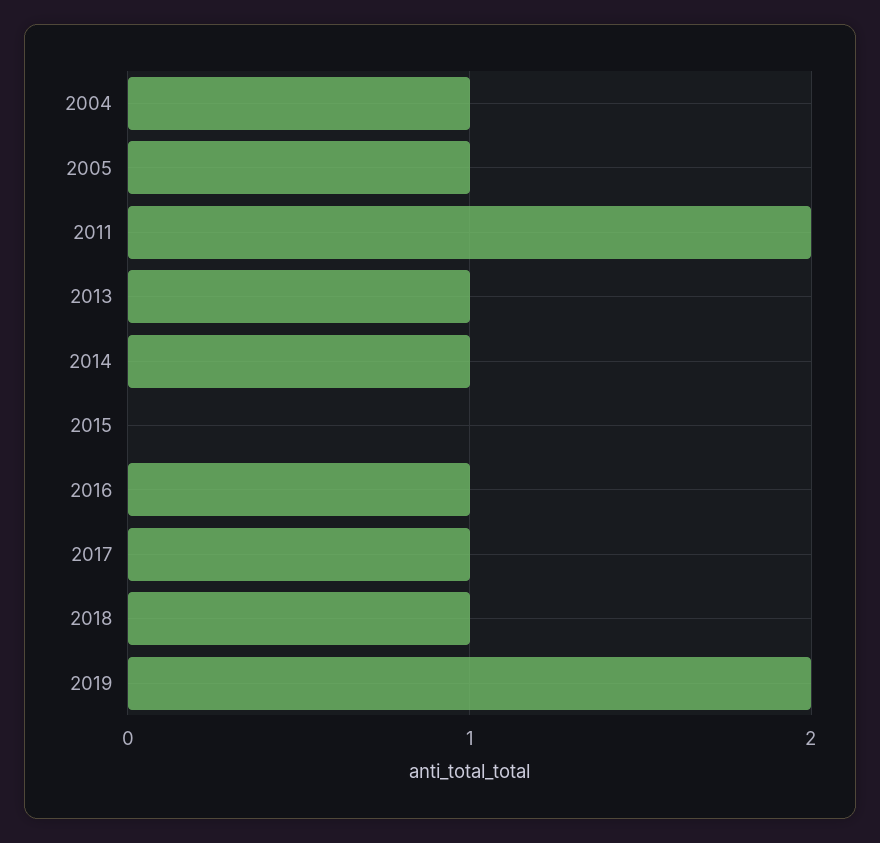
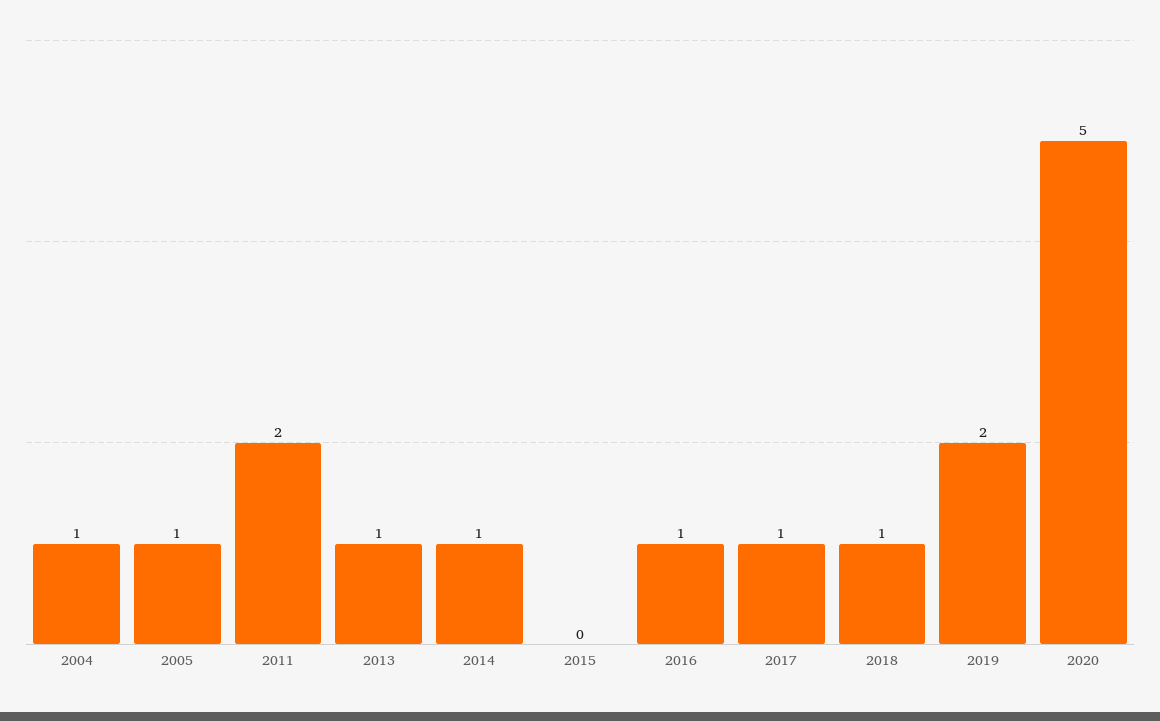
2020: none -> 5

